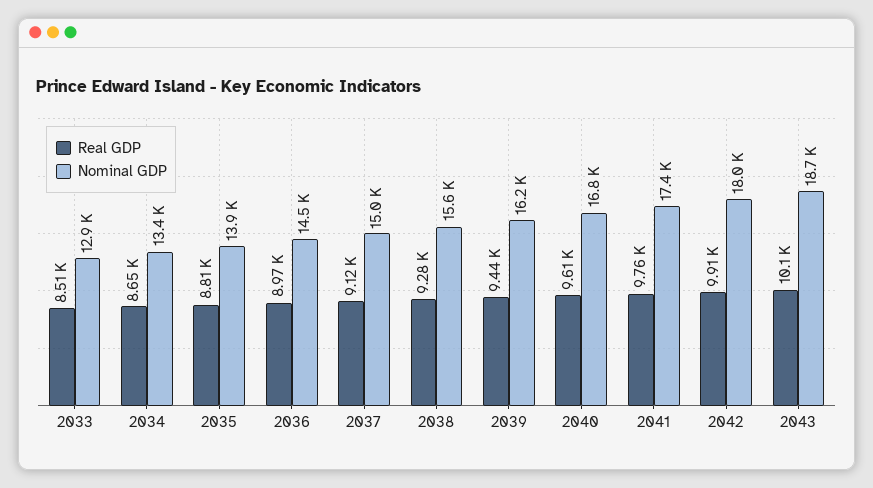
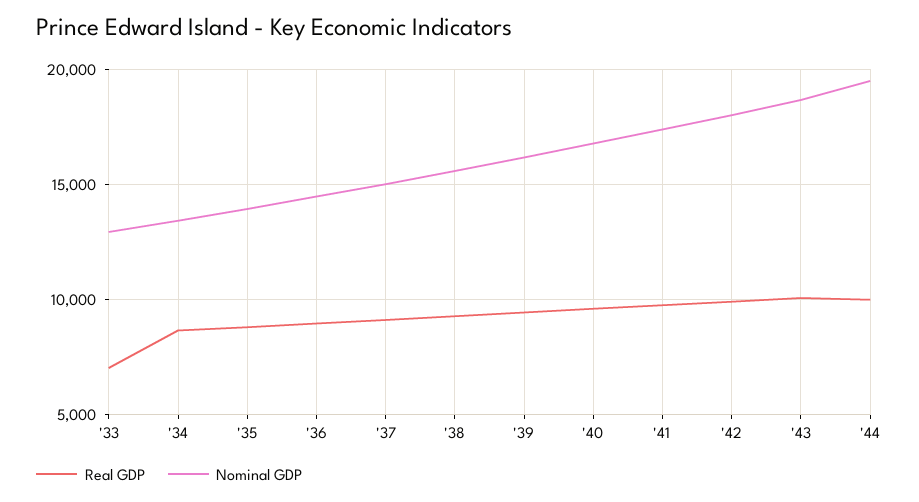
Real GDP, 2033: 8510 -> 7000
Real GDP, '44: none -> 10000
Nominal GDP, '44: none -> 19500

